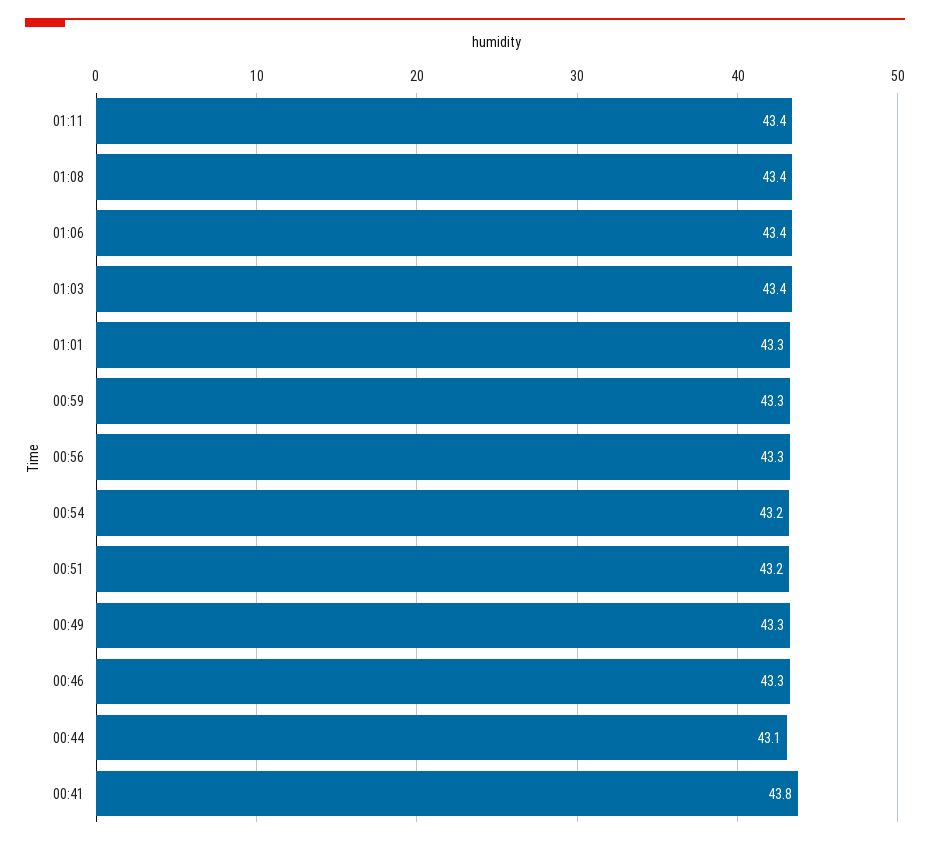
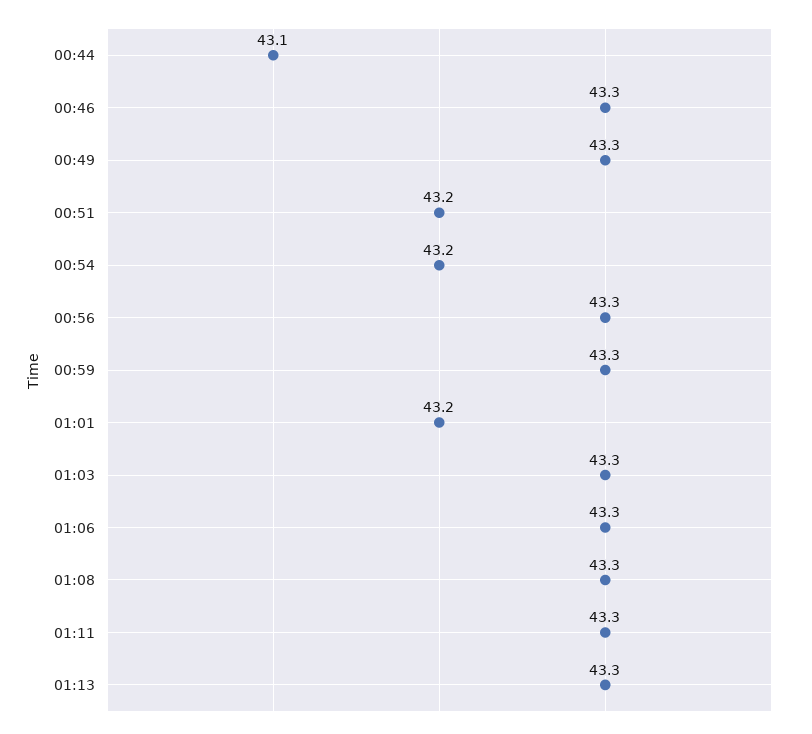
01:11: 43.4 -> 43.3
01:08: 43.4 -> 43.3
01:06: 43.4 -> 43.3
01:03: 43.4 -> 43.3
01:01: 43.3 -> 43.2
00:41: 43.8 -> none
01:13: none -> 43.3

